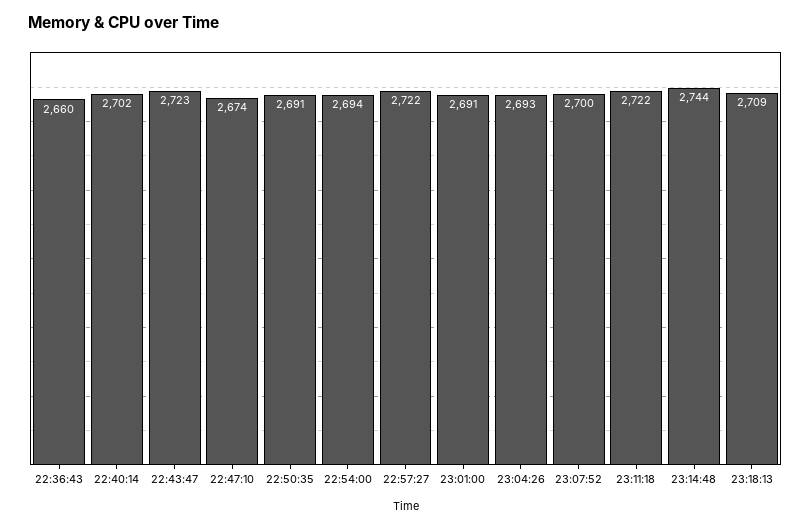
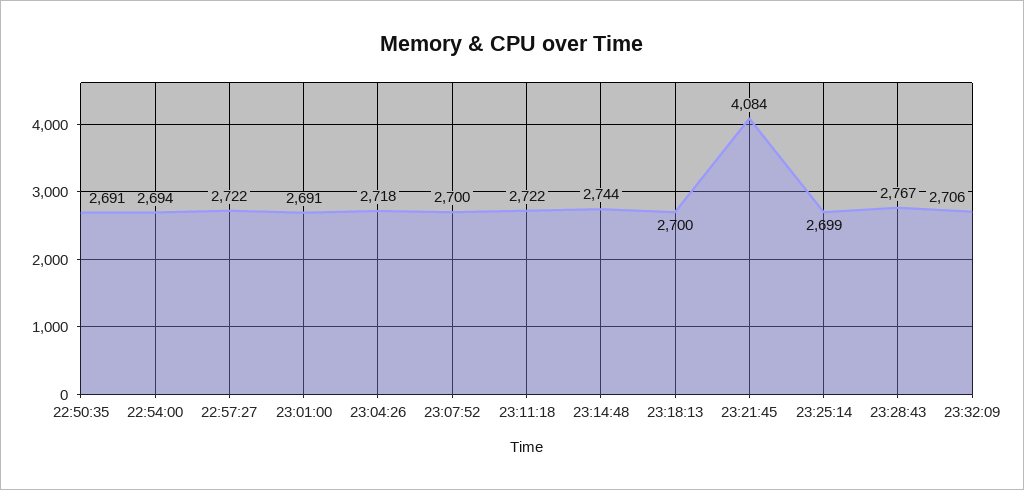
22:36:43: 2660 -> none
22:40:14: 2702 -> none
22:43:47: 2723 -> none
22:47:10: 2674 -> none
23:04:26: 2693 -> 2718
23:18:13: 2709 -> 2700
23:21:45: none -> 4084
23:25:14: none -> 2699
23:28:43: none -> 2767
23:32:09: none -> 2706

